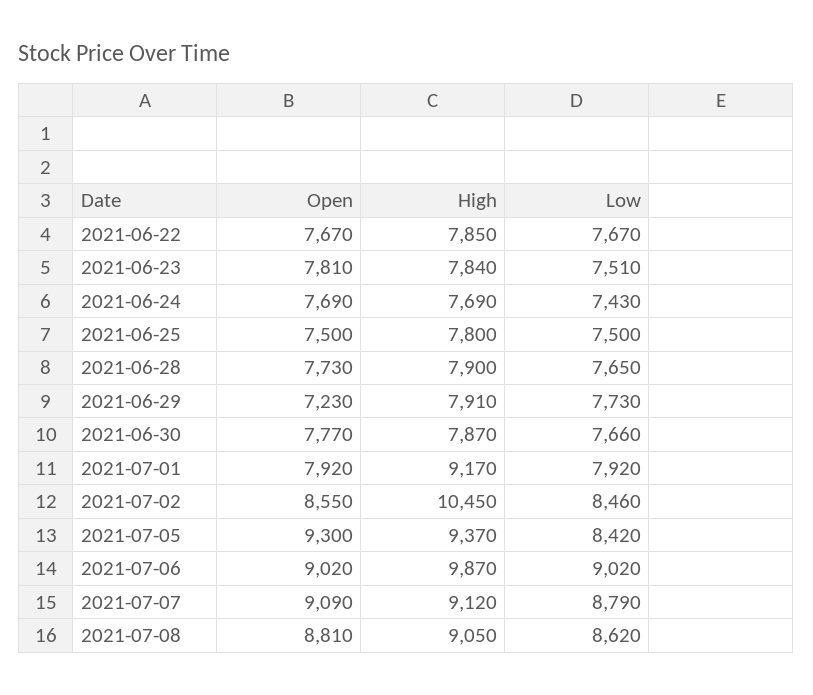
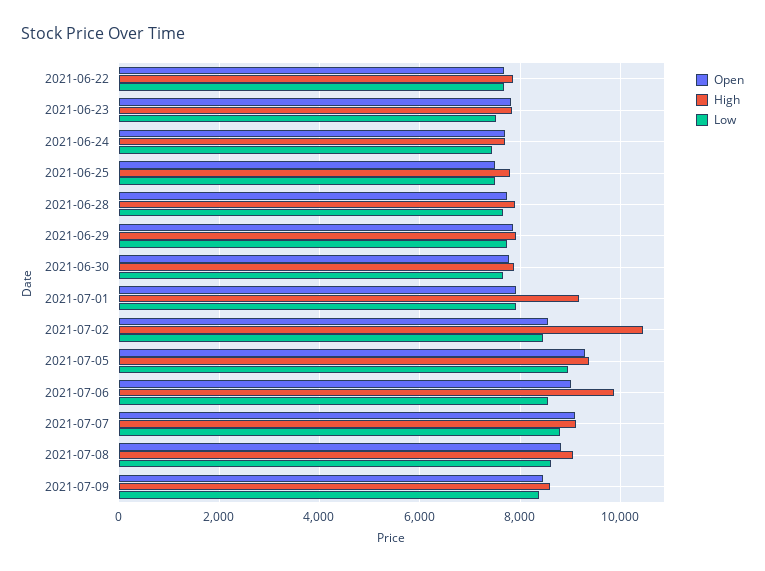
Open, 2021-06-29: 7230 -> 7800
Low, 2021-07-05: 8420 -> 9000
Low, 2021-07-06: 9020 -> 8600
Open, 2021-07-09: none -> 8400
High, 2021-07-09: none -> 8600
Low, 2021-07-09: none -> 8400

